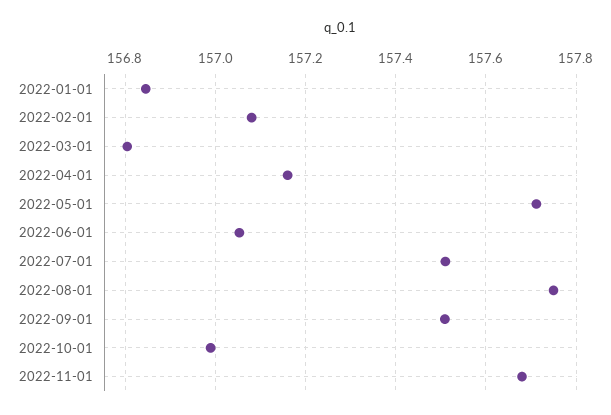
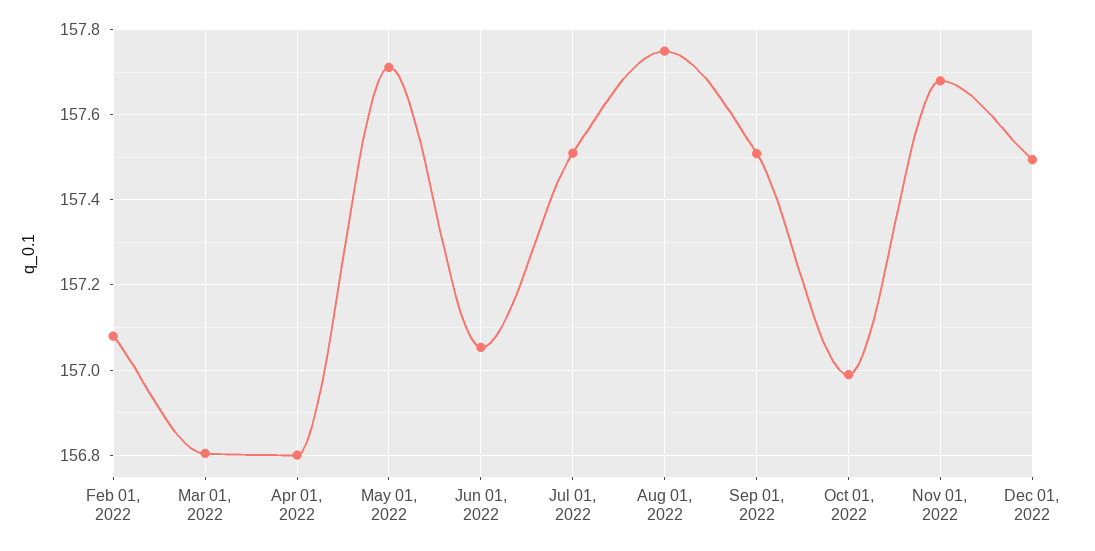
2022-01-01: 156.84 -> none
2022-04-01: 157.16 -> 156.8
Dec 01, 2022: none -> 157.5

